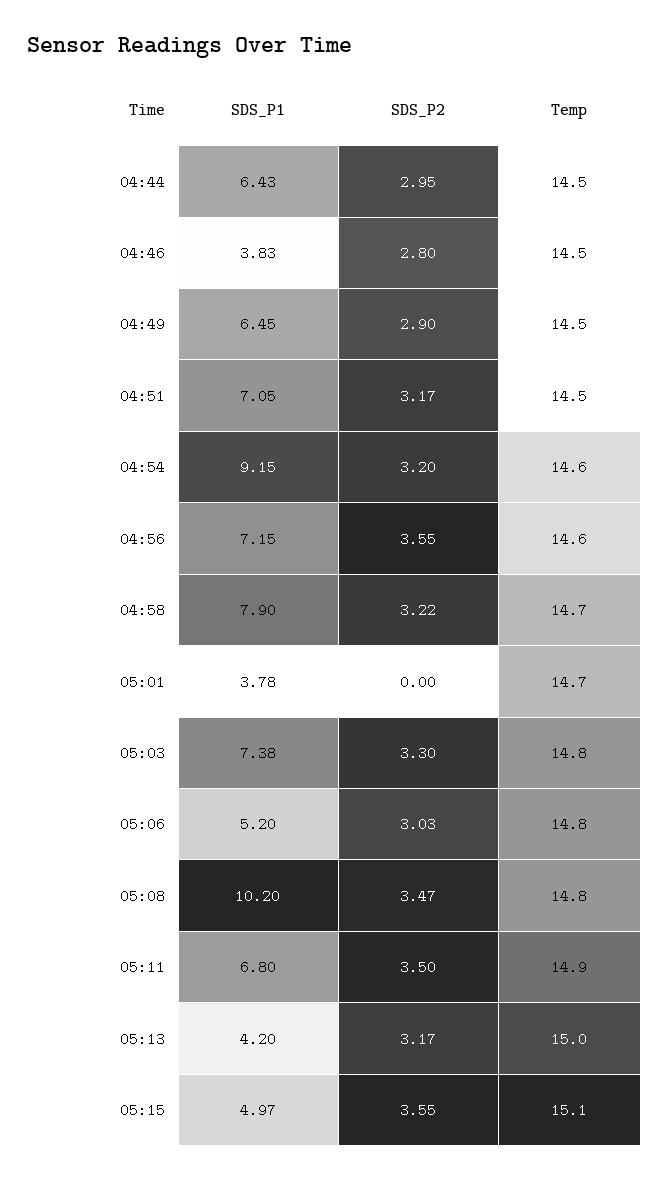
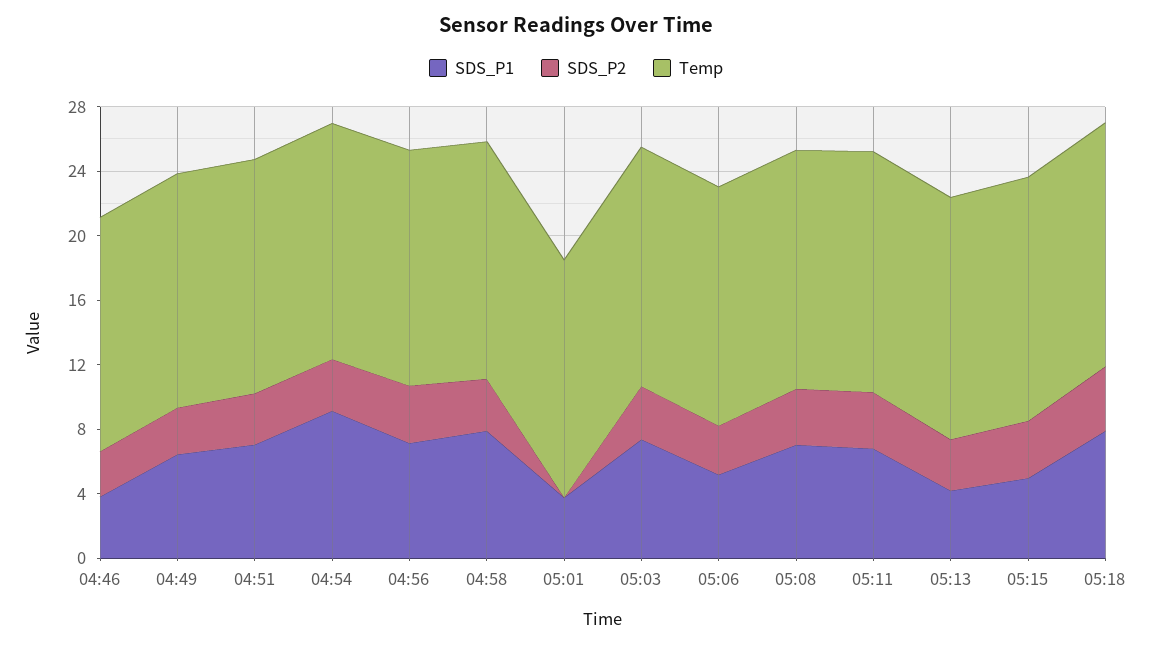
SDS_P1, 04:44: 6.43 -> none
SDS_P2, 04:44: 2.95 -> none
Temp, 04:44: 14.5 -> none
SDS_P1, 05:08: 10.2 -> 7
SDS_P1, 05:18: none -> 8
SDS_P2, 05:18: none -> 4
Temp, 05:18: none -> 15

